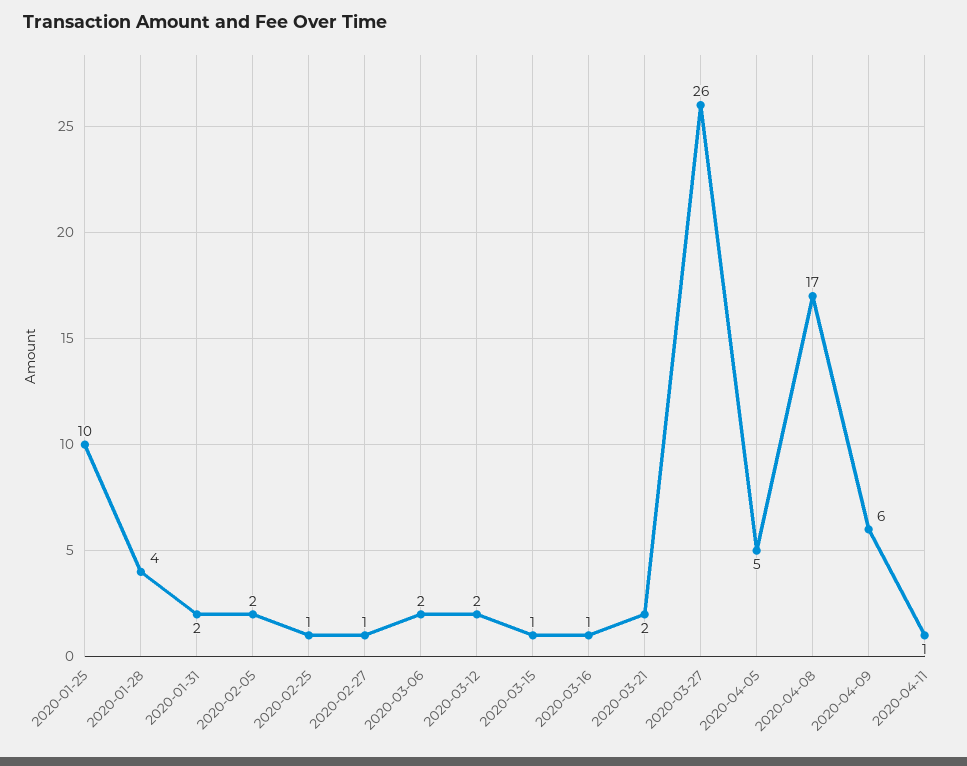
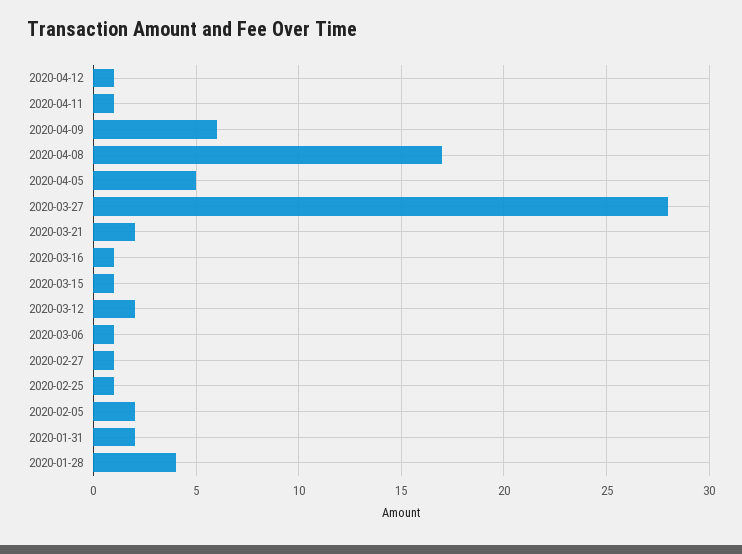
2020-01-25: 10 -> none
2020-03-06: 2 -> 1
2020-03-27: 26 -> 28
2020-04-12: none -> 1

